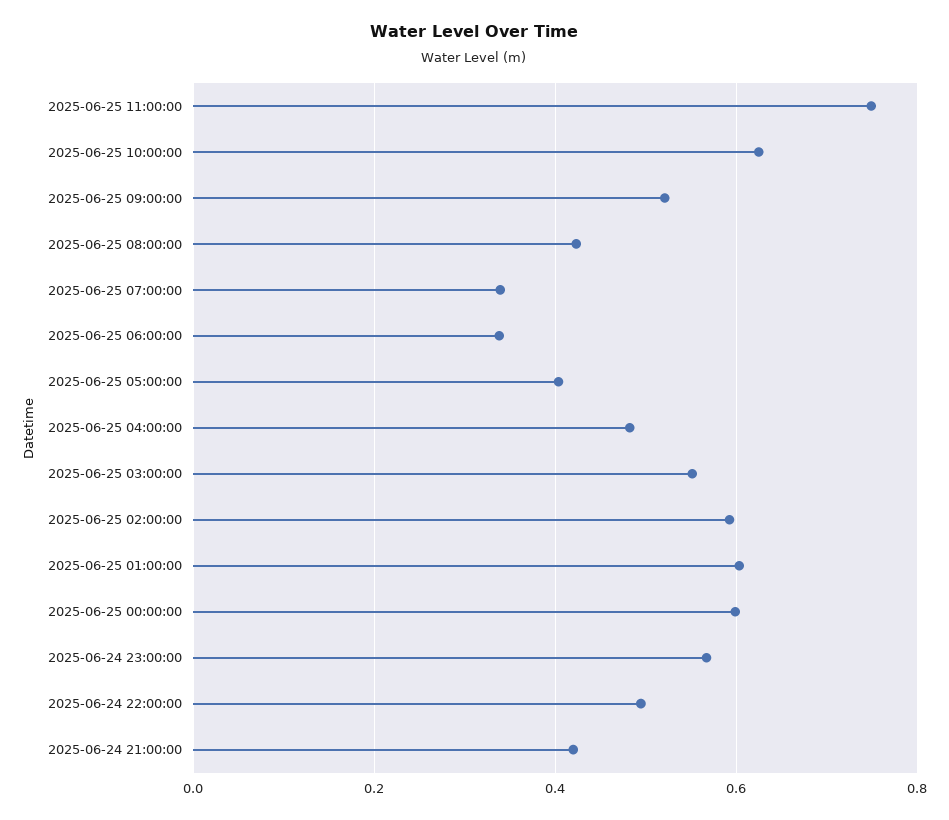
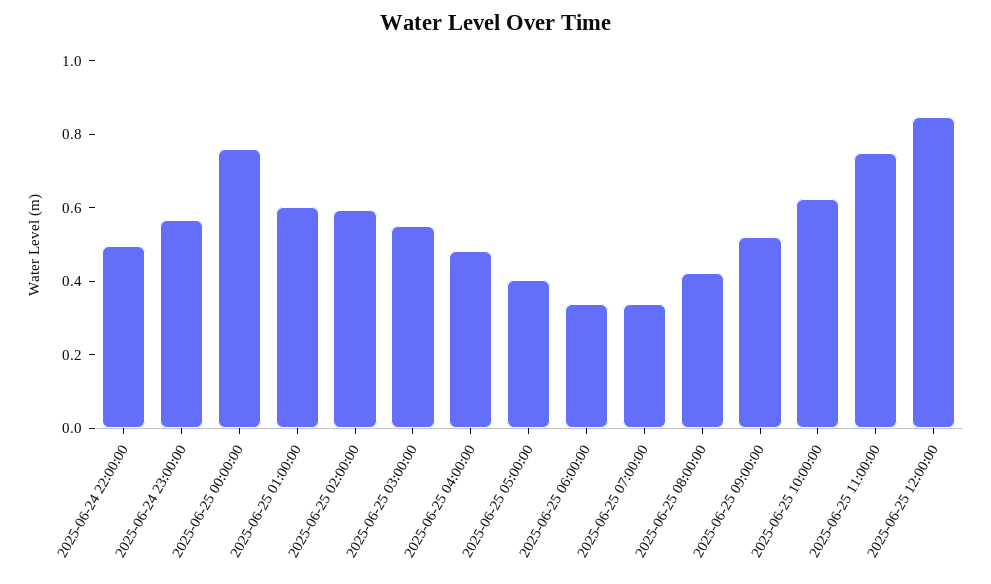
2025-06-25 00:00:00: 0.6 -> 0.75
2025-06-24 21:00:00: 0.42 -> none
2025-06-25 12:00:00: none -> 0.85

